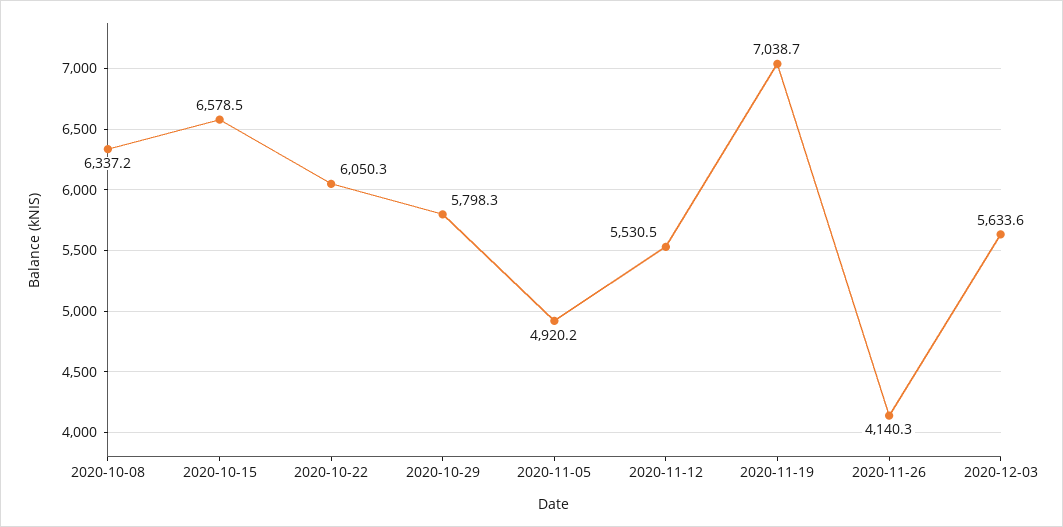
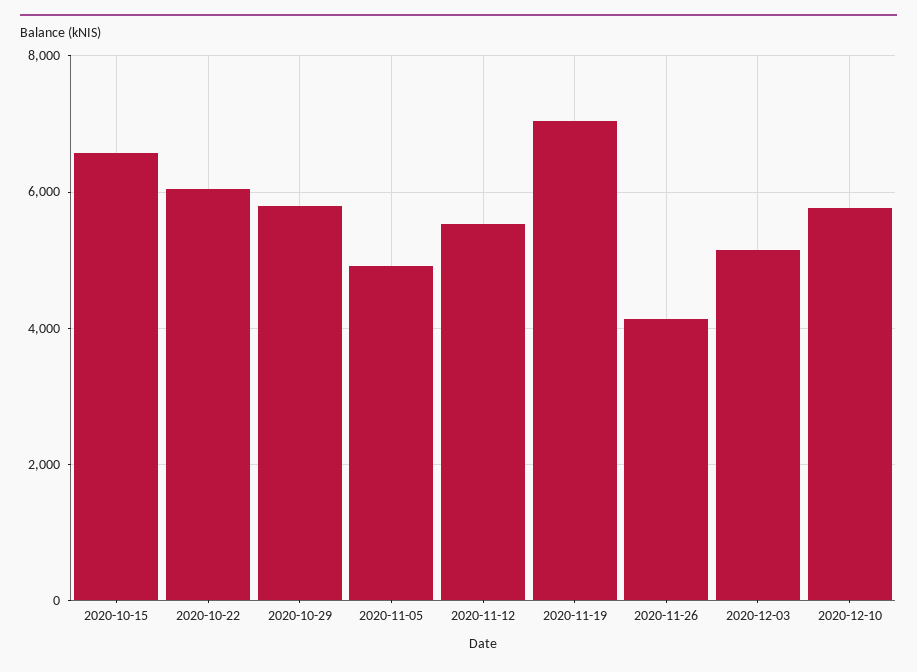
2020-10-08: 6337.2 -> none
2020-12-03: 5633.6 -> 5200
2020-12-10: none -> 5800

